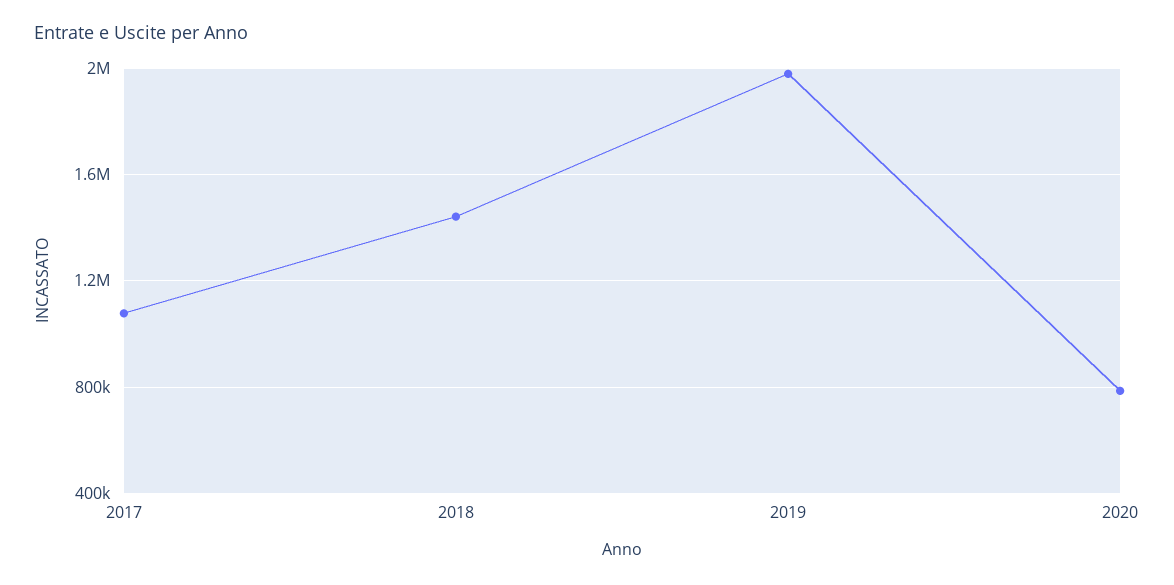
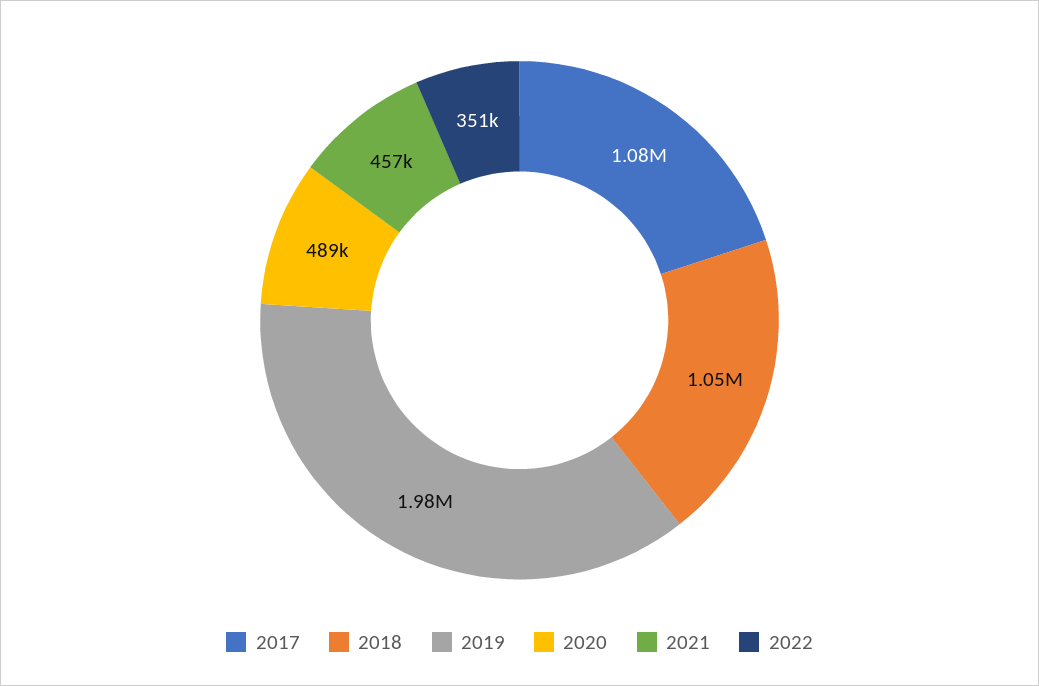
2018: 1450000 -> 1050000
2020: 800000 -> 489000
2021: none -> 457000
2022: none -> 351000

